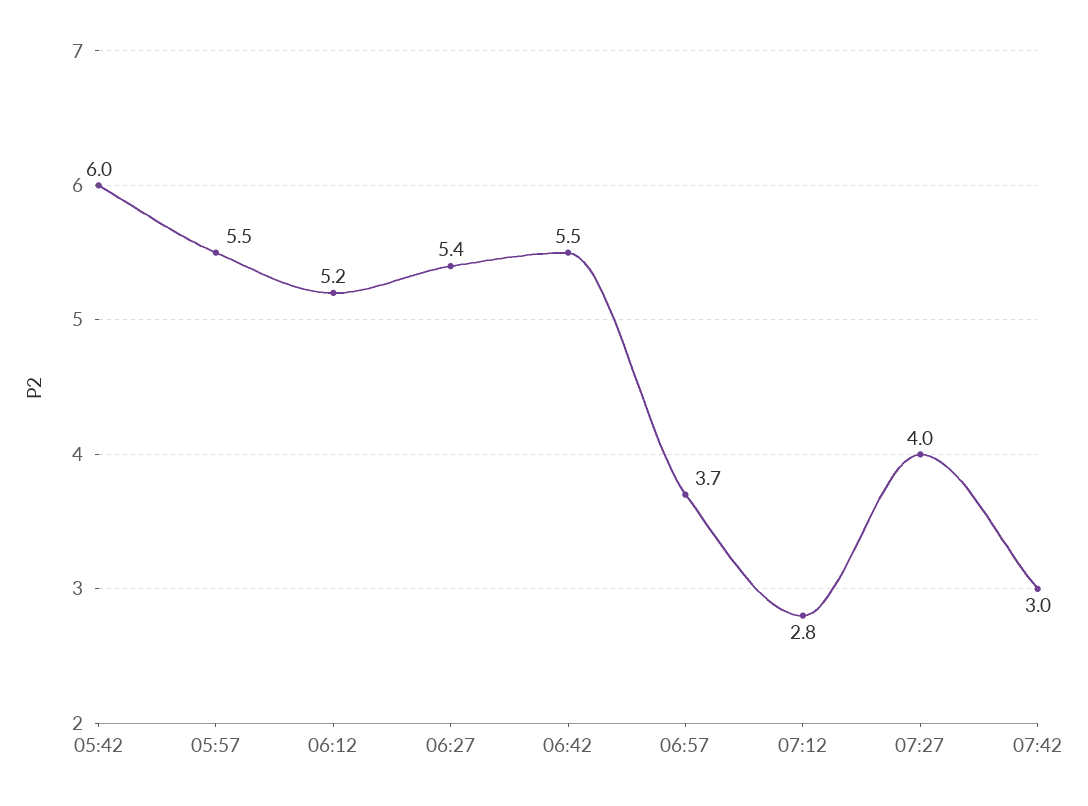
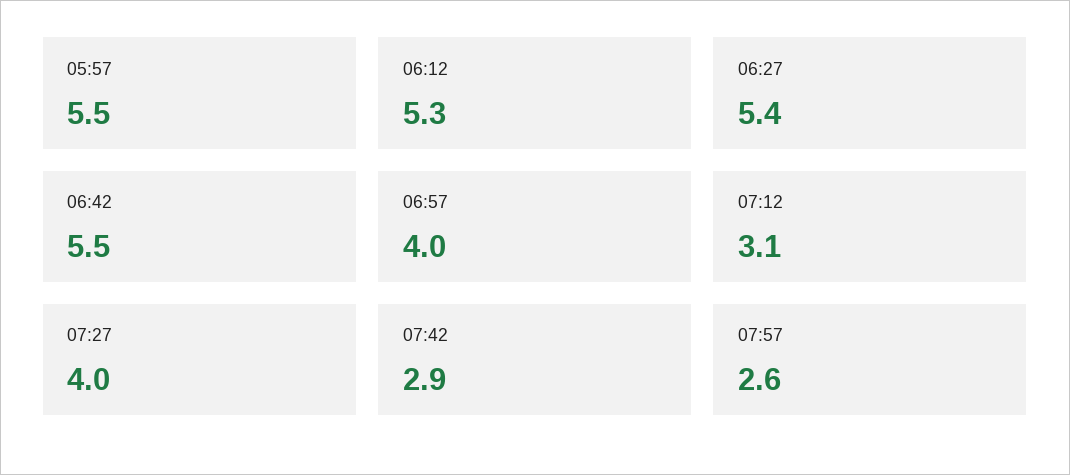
05:42: 6 -> none
06:12: 5.2 -> 5.3
06:57: 3.7 -> 4
07:12: 2.8 -> 3.1
07:42: 3 -> 2.9
07:57: none -> 2.6

